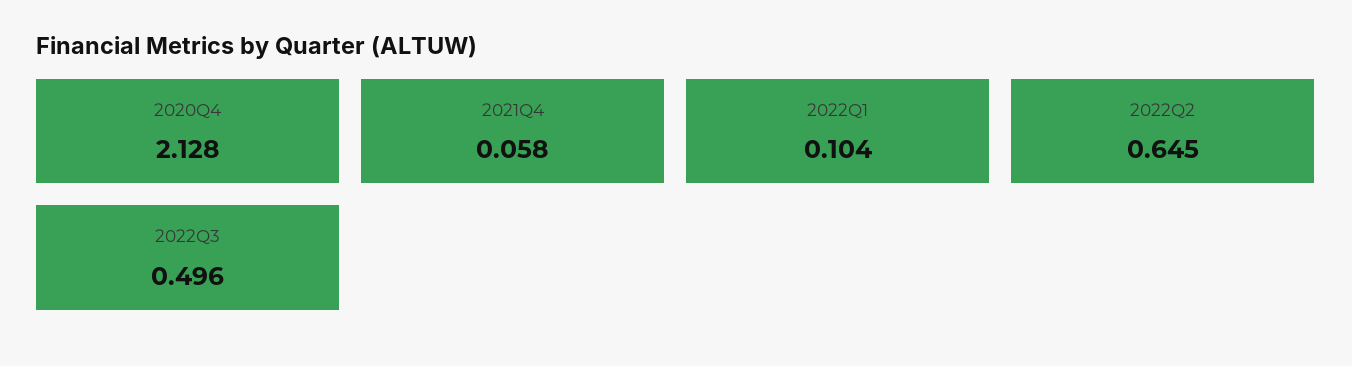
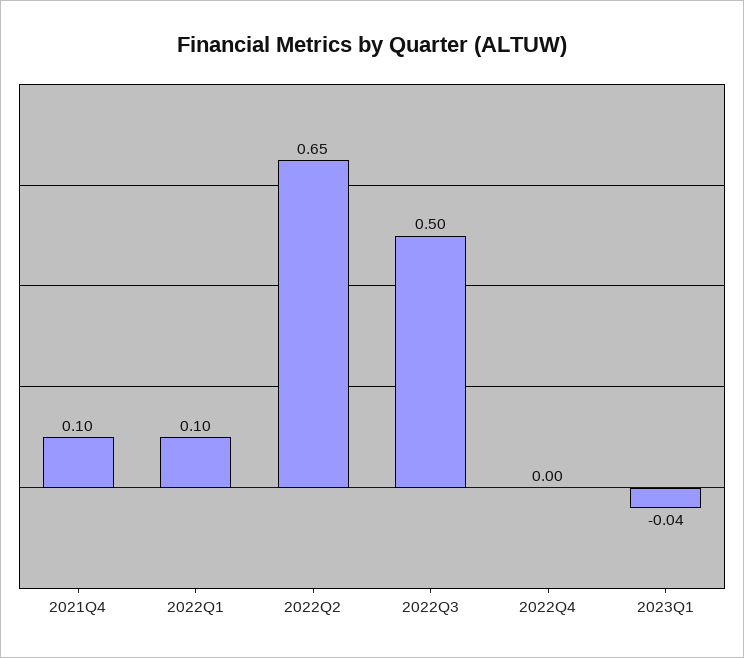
2020Q4: 2.128 -> none
2021Q4: 0.058 -> 0.1
2022Q4: none -> 0
2023Q1: none -> -0.04

